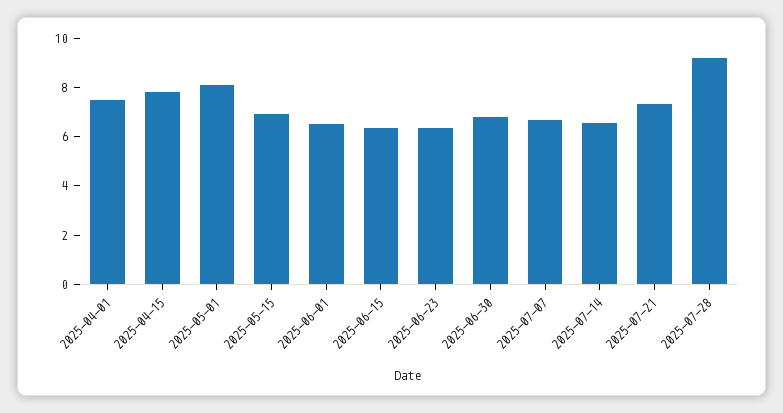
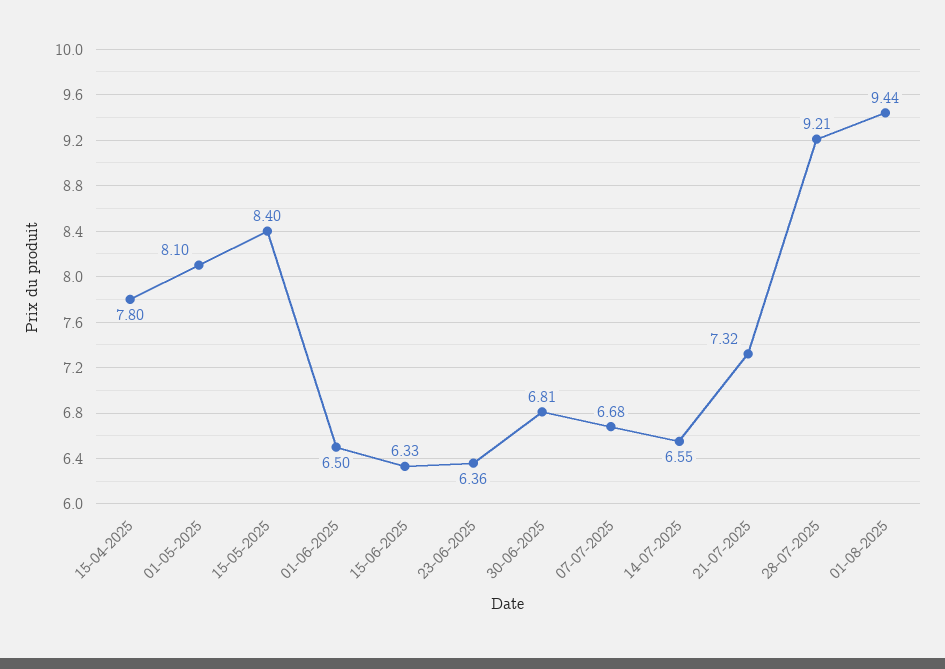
2025-04-01: 7.5 -> none
2025-05-15: 7 -> 8.4
01-08-2025: none -> 9.44

